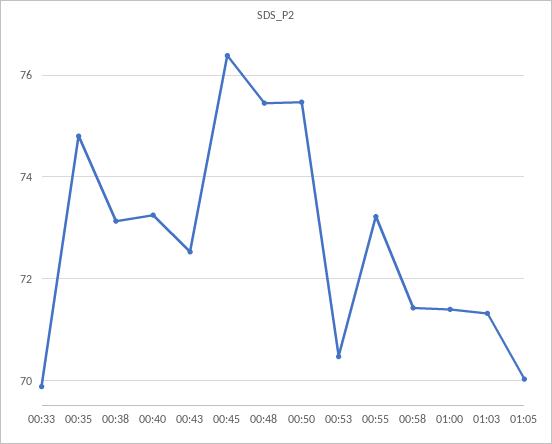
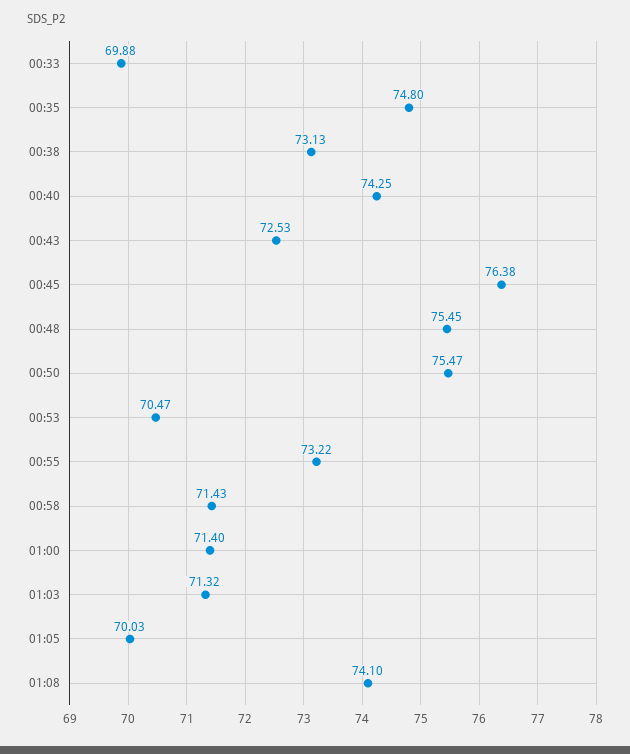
00:40: 73.2 -> 74.25
01:08: none -> 74.1

